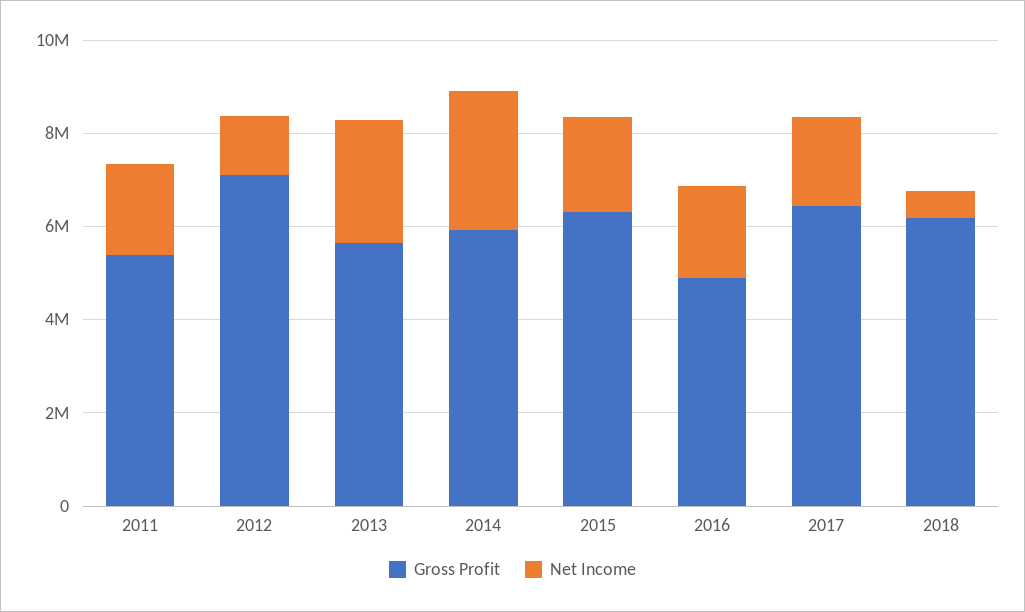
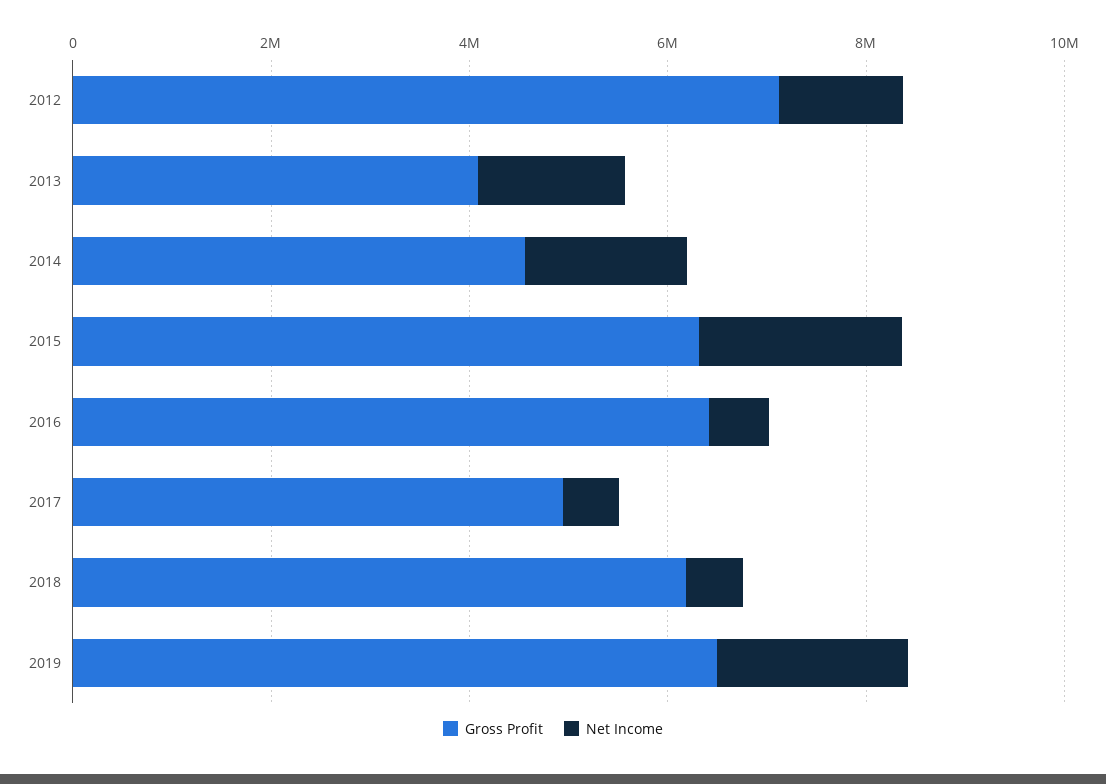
Gross Profit, 2011: 5500000 -> none
Net Income, 2011: 2000000 -> none
Gross Profit, 2013: 5500000 -> 4000000
Net Income, 2013: 2500000 -> 1500000
Gross Profit, 2014: 6000000 -> 4500000
Net Income, 2014: 3000000 -> 1500000
Gross Profit, 2016: 5000000 -> 6500000
Net Income, 2016: 2000000 -> 500000
Gross Profit, 2017: 6500000 -> 5000000
Net Income, 2017: 2000000 -> 500000
Gross Profit, 2019: none -> 6500000
Net Income, 2019: none -> 2000000

